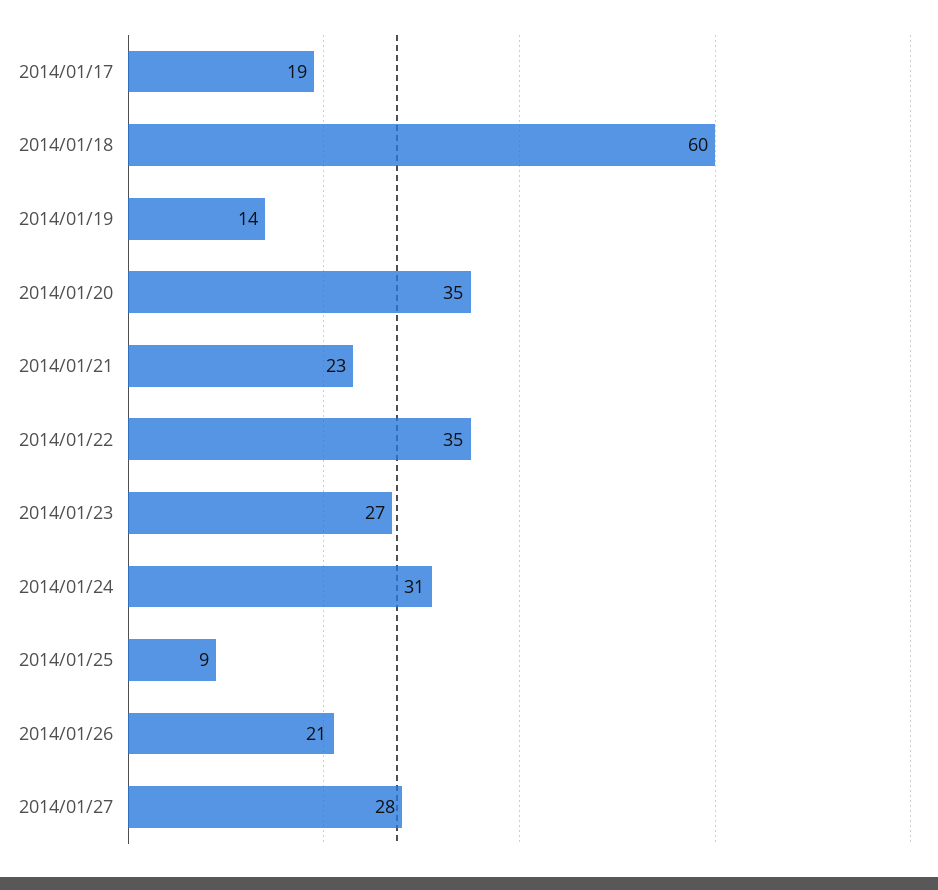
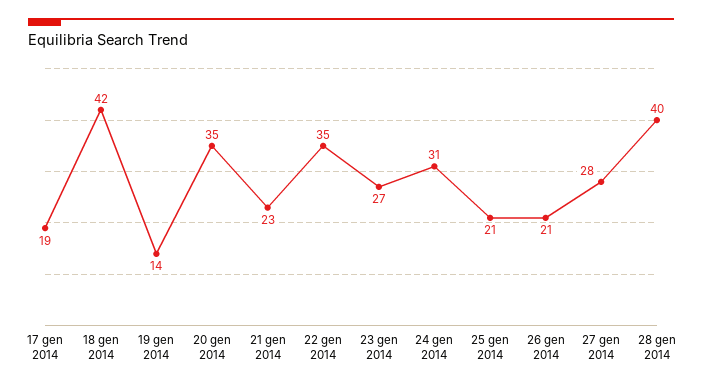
2014/01/18: 60 -> 42
2014/01/25: 9 -> 21
28 gen 2014: none -> 40

